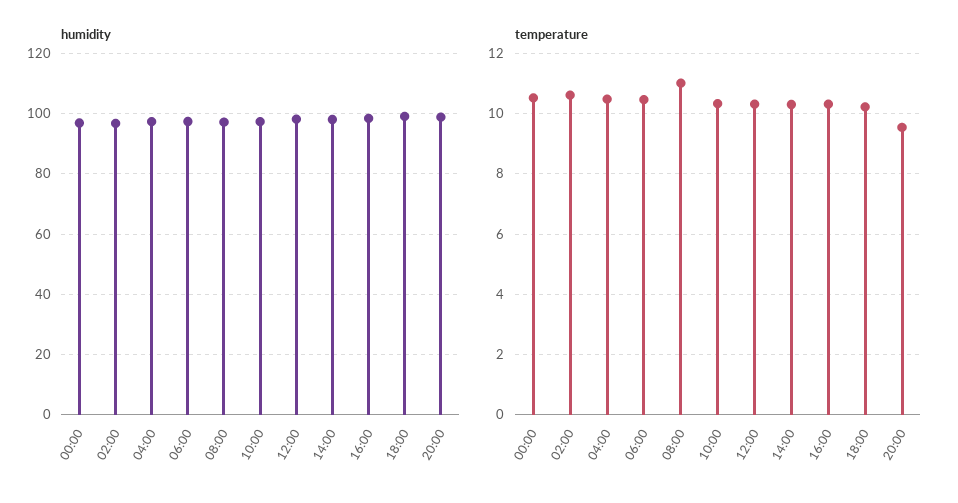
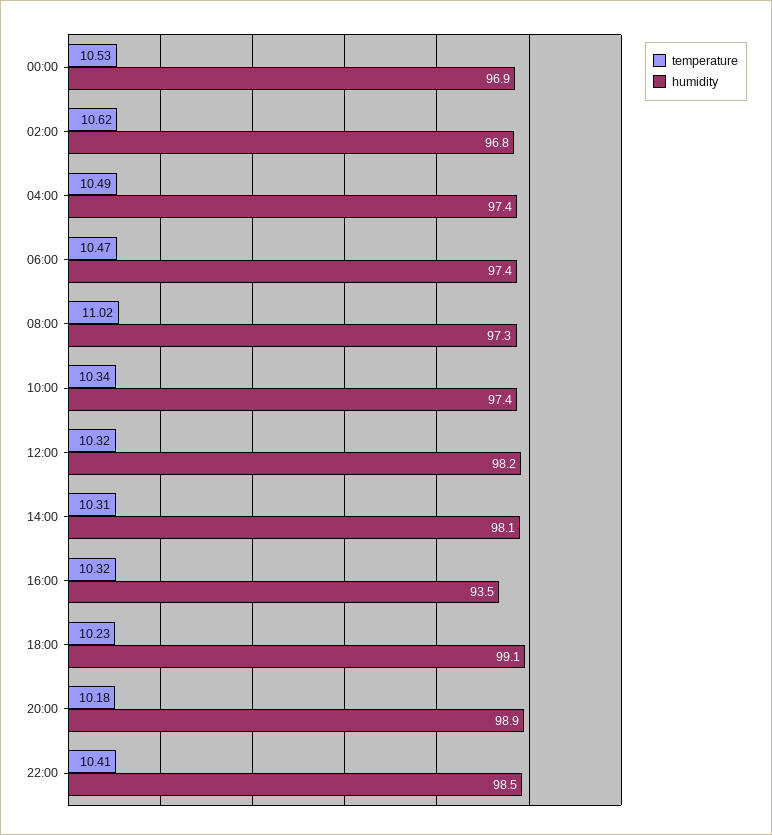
humidity, 16:00: 98 -> 93.5
temperature, 20:00: 9.6 -> 10.18
temperature, 22:00: none -> 10.41
humidity, 22:00: none -> 98.5

